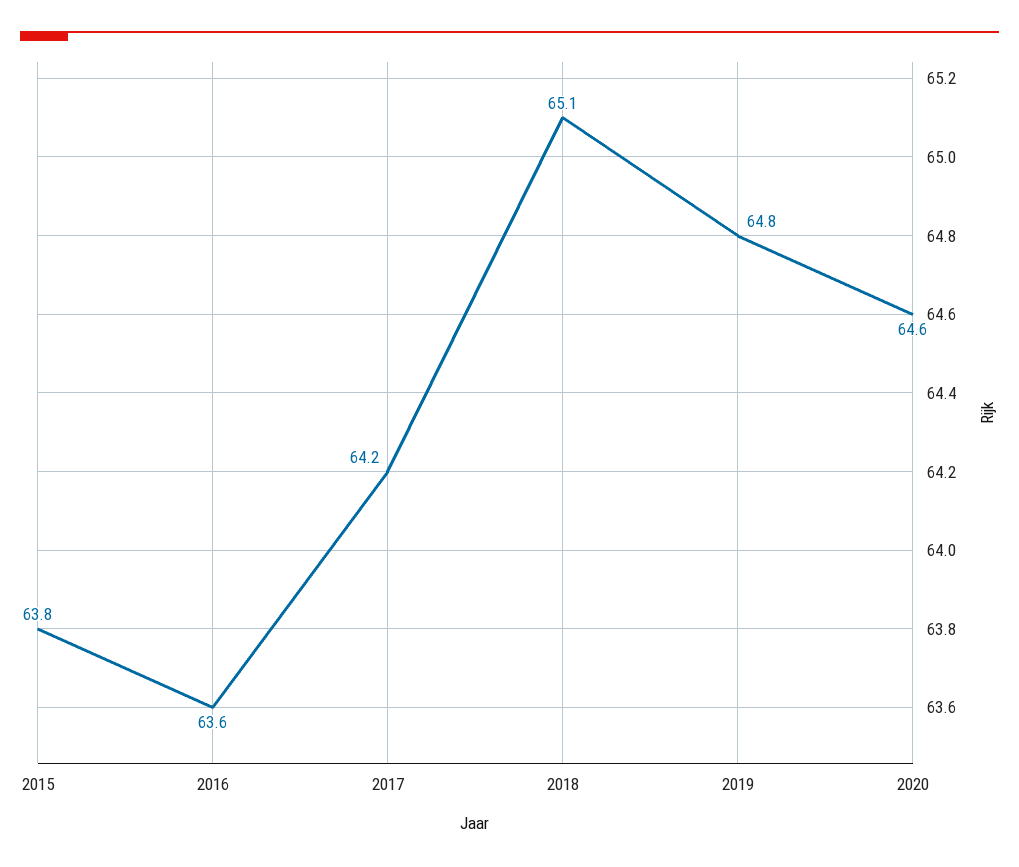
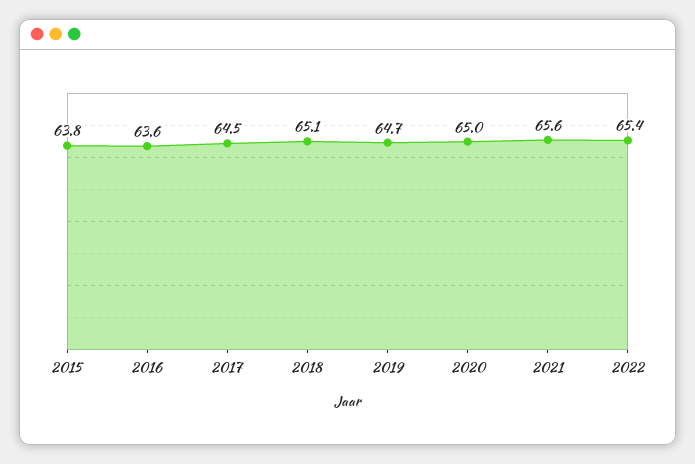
2017: 64.2 -> 64.5
2019: 64.8 -> 64.7
2020: 64.6 -> 65
2021: none -> 65.6
2022: none -> 65.4

